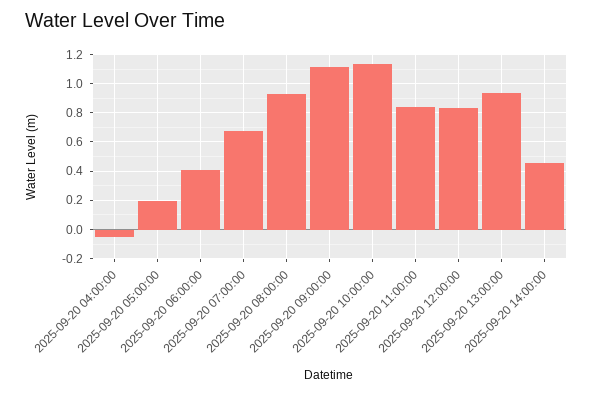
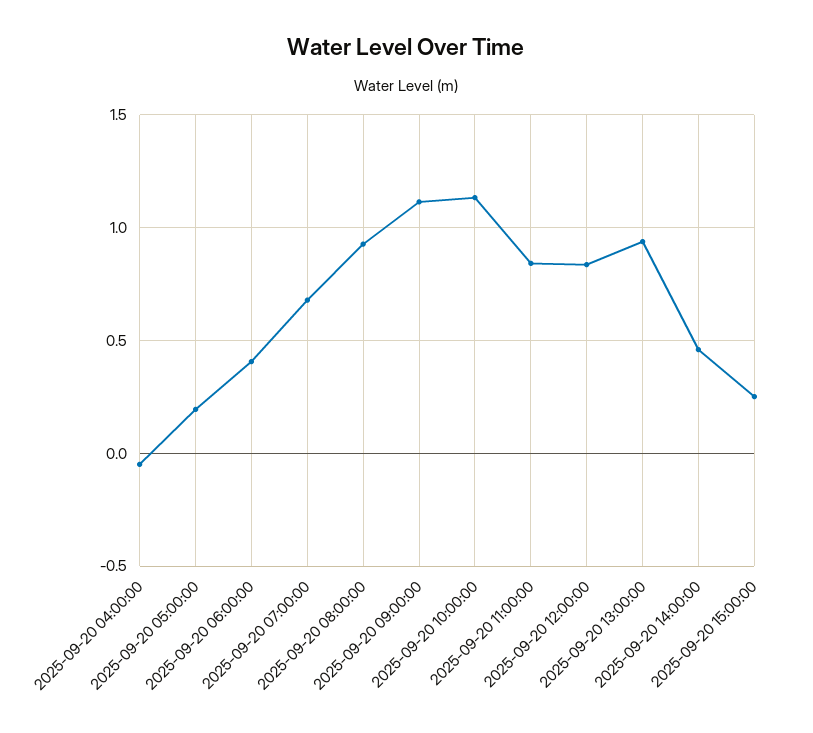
2025-09-20 15:00:00: none -> 0.25

